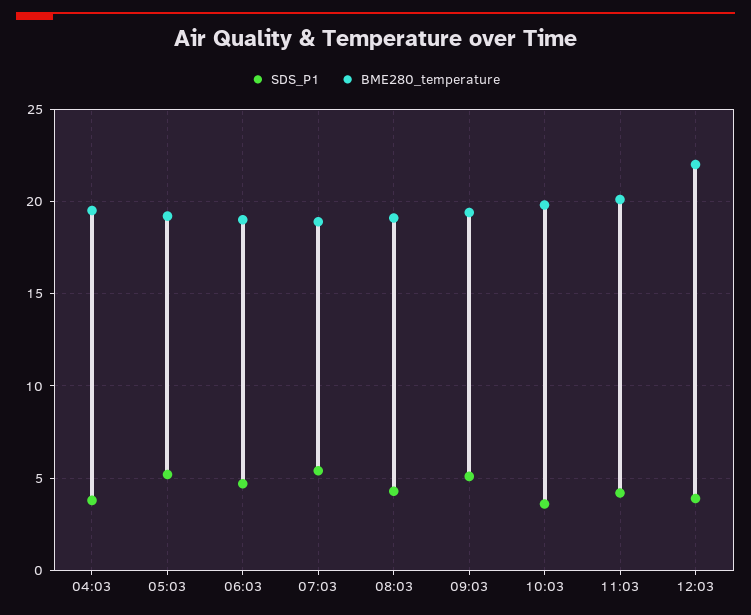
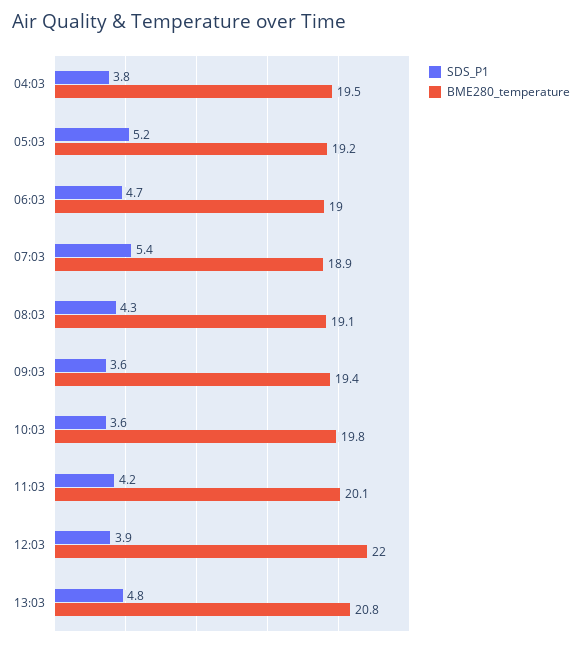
SDS_P1, 09:03: 5 -> 3.6
SDS_P1, 13:03: none -> 4.8
BME280_temperature, 13:03: none -> 20.8

